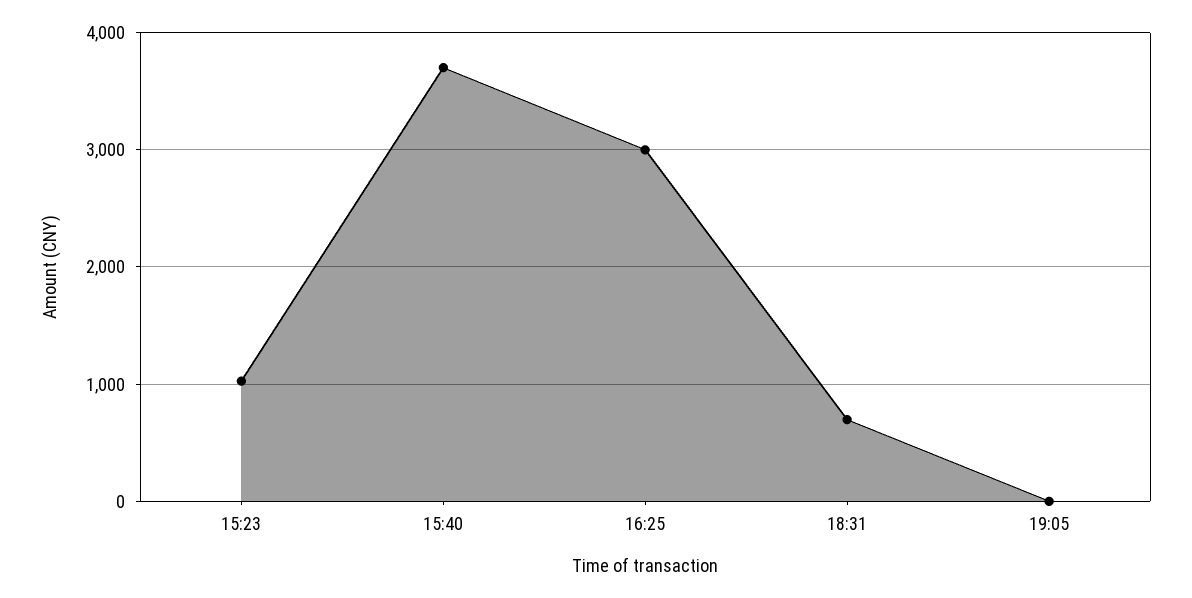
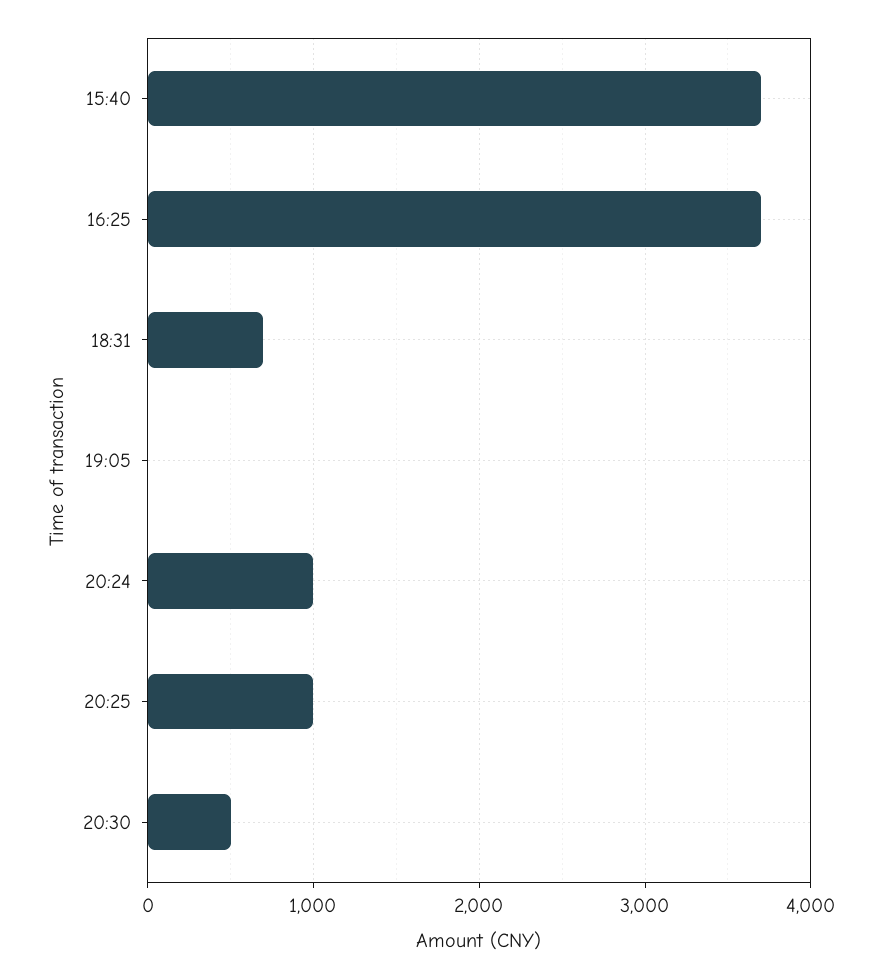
15:23: 1000 -> none
16:25: 3000 -> 3700
20:24: none -> 1000
20:25: none -> 1000
20:30: none -> 500

